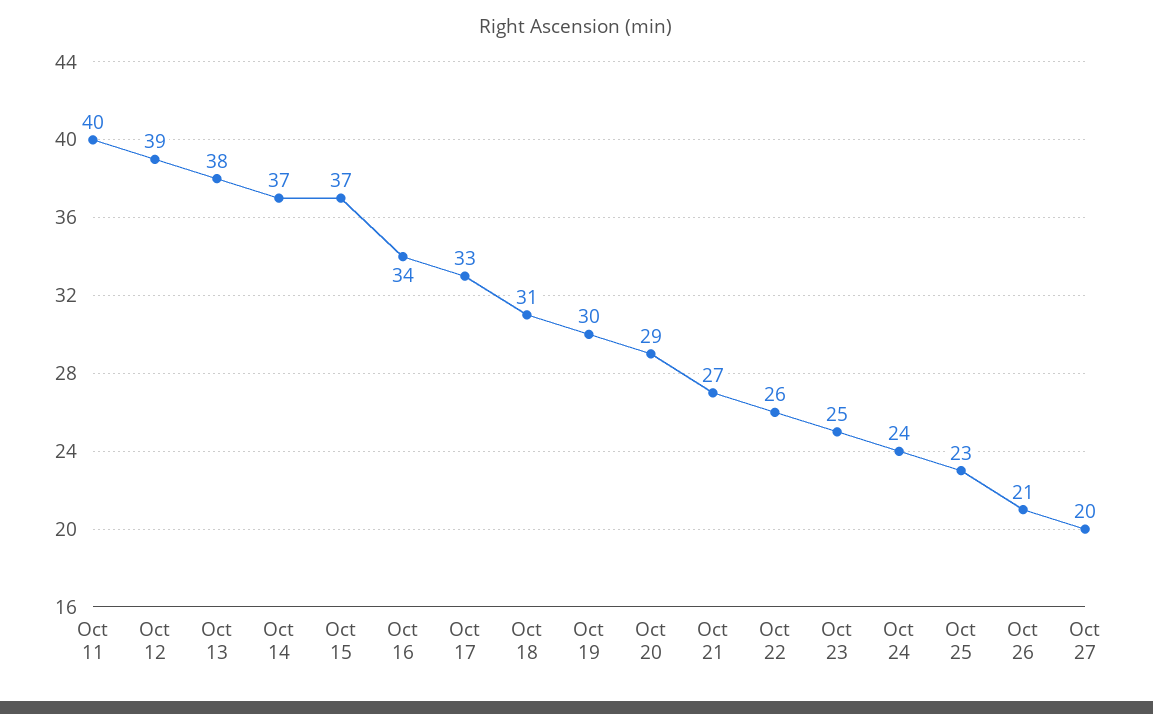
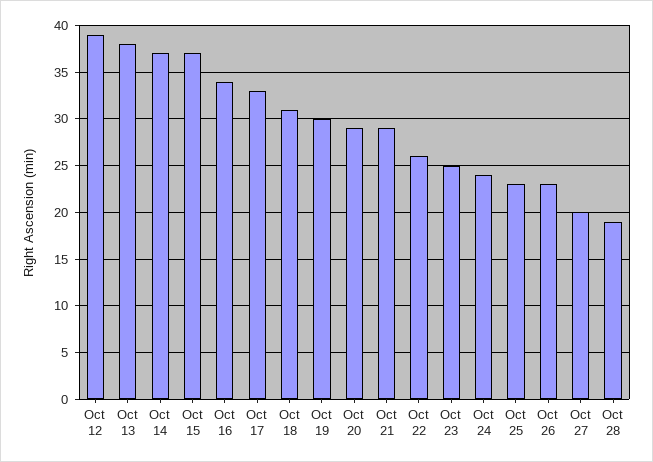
Oct 11: 40 -> none
Oct 21: 27 -> 29
Oct 26: 21 -> 23
Oct 28: none -> 19

